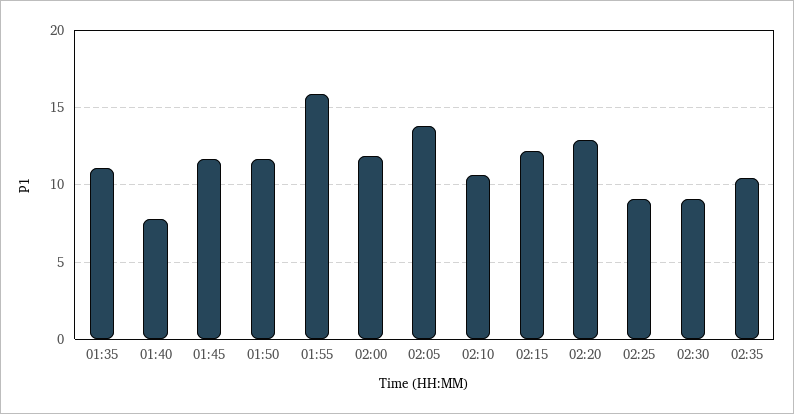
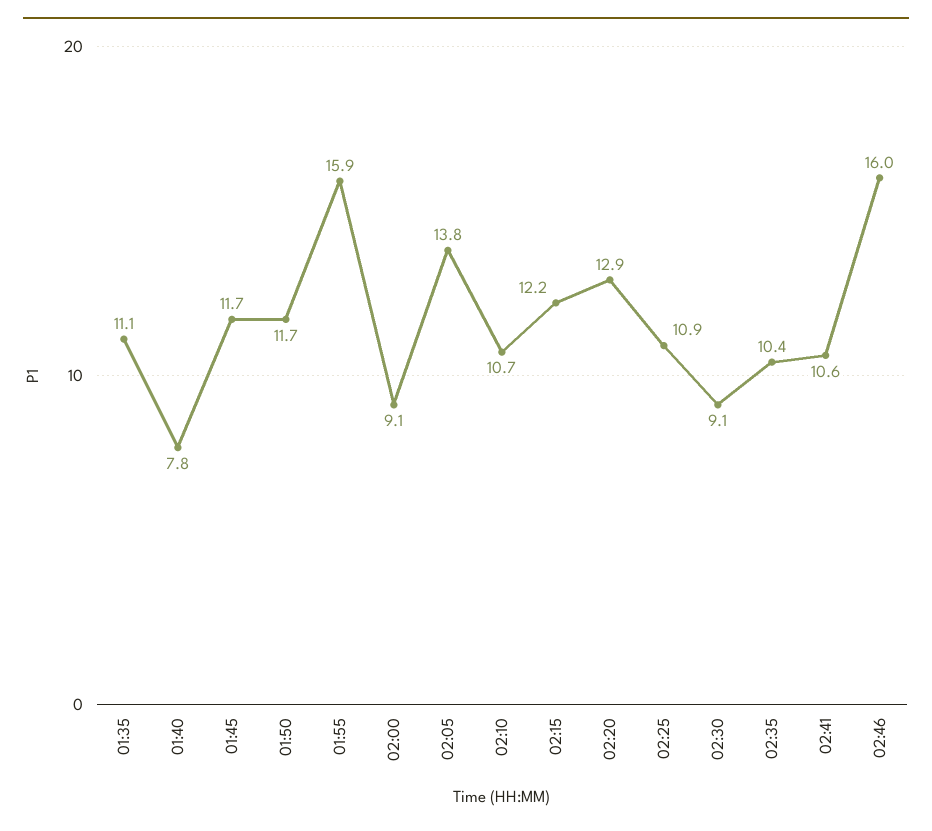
02:00: 12 -> 9.1
02:25: 9 -> 10.9
02:41: none -> 10.6
02:46: none -> 16

